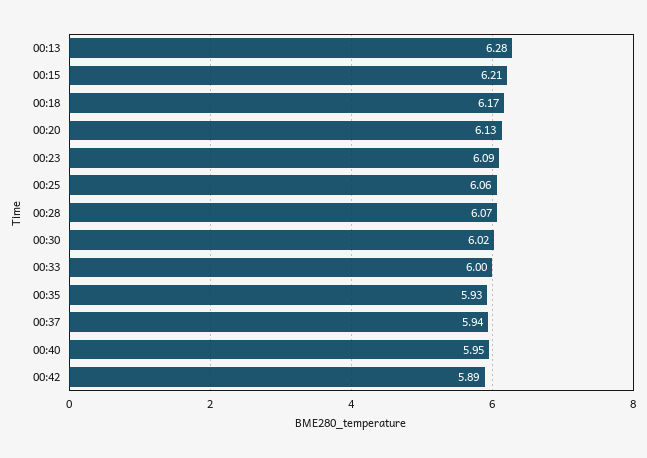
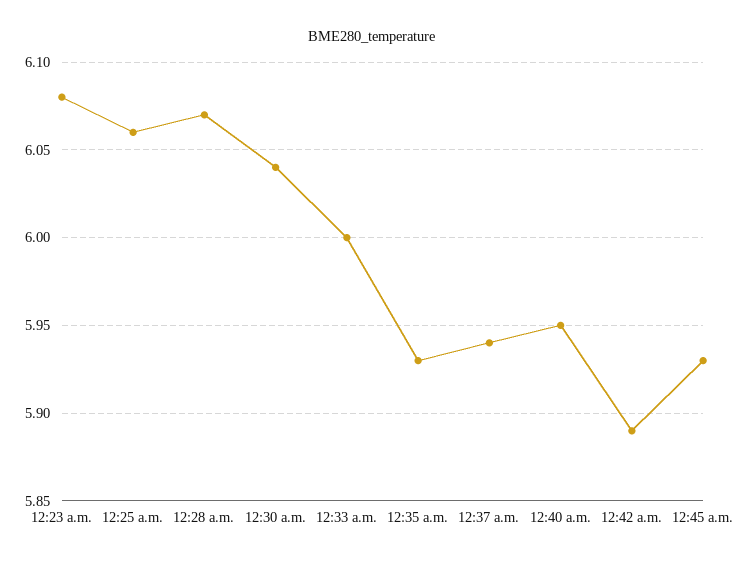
00:13: 6.28 -> none
00:15: 6.21 -> none
00:18: 6.17 -> none
00:20: 6.13 -> none
00:23: 6.09 -> 6.08
00:30: 6.02 -> 6.04
12:45 a.m.: none -> 5.93

